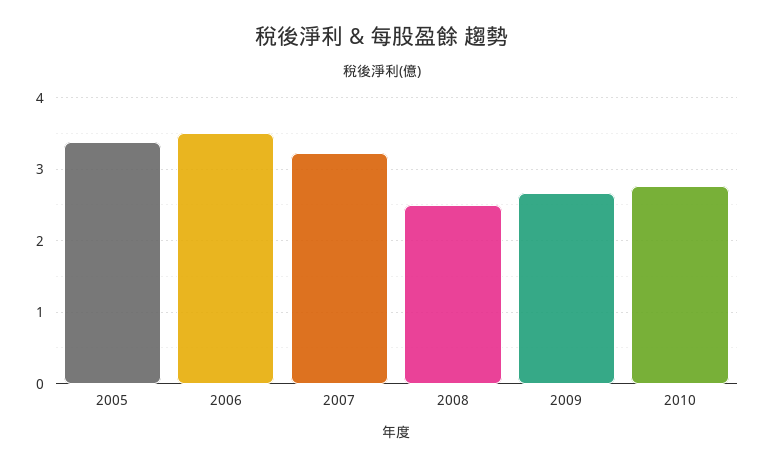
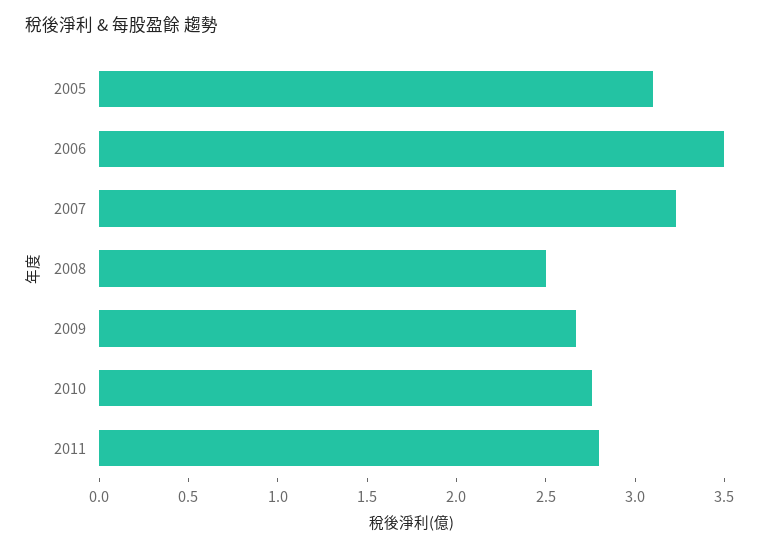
2005: 3.4 -> 3.1
2011: none -> 2.8

